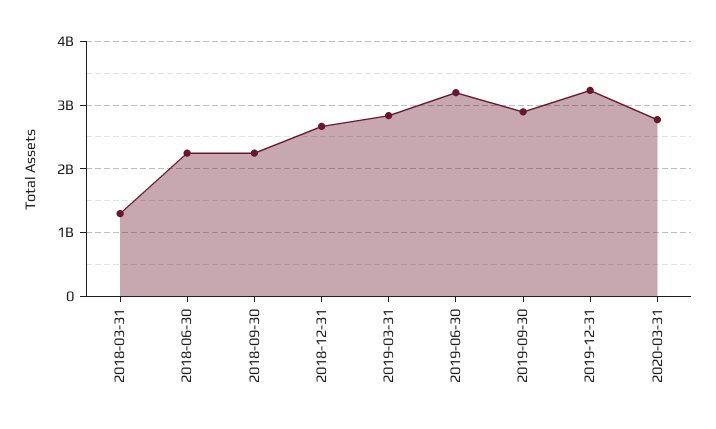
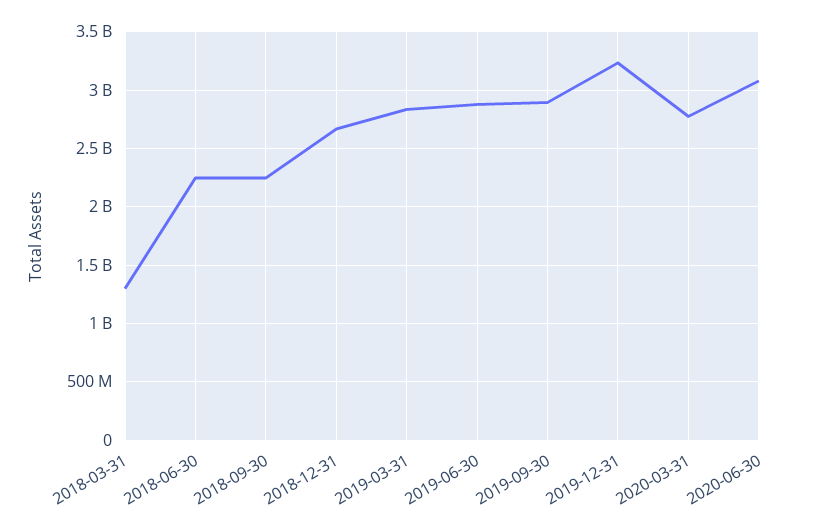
2019-06-30: 3200000000 -> 2900000000
2020-06-30: none -> 3100000000

